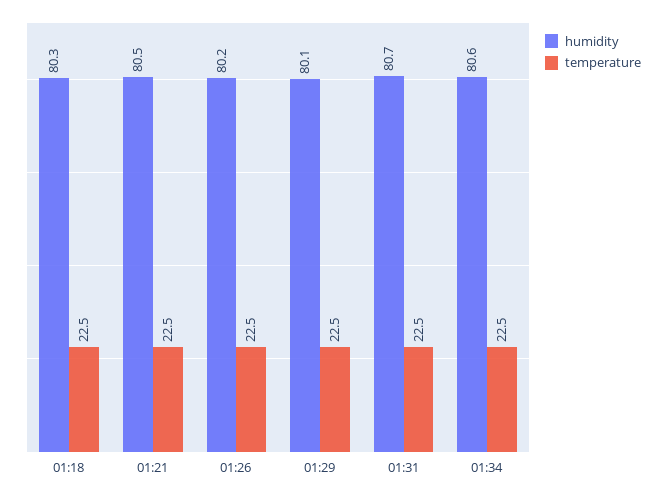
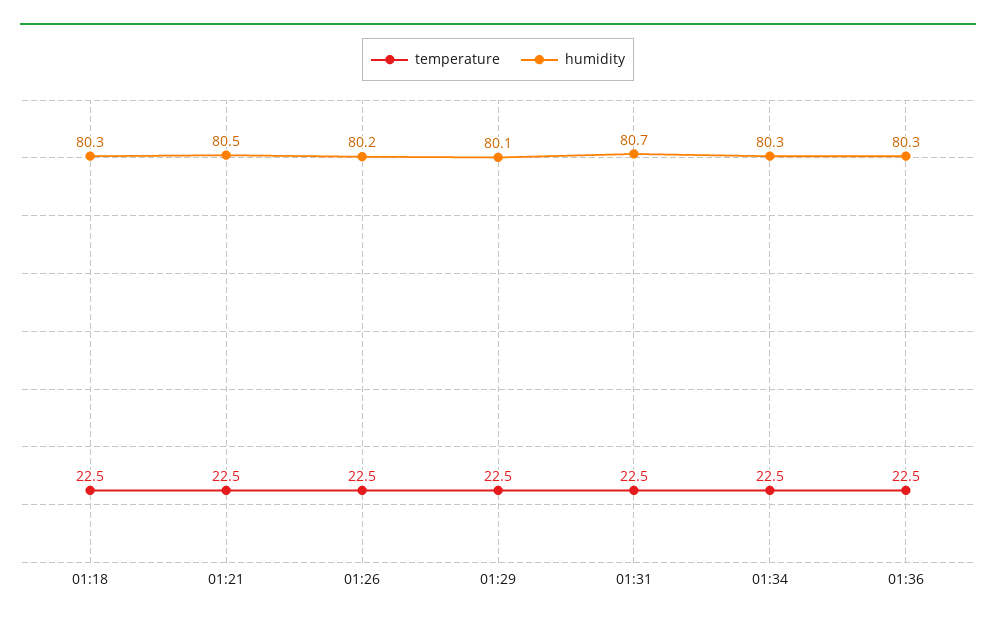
humidity, 01:34: 80.6 -> 80.3
temperature, 01:36: none -> 22.5
humidity, 01:36: none -> 80.3

